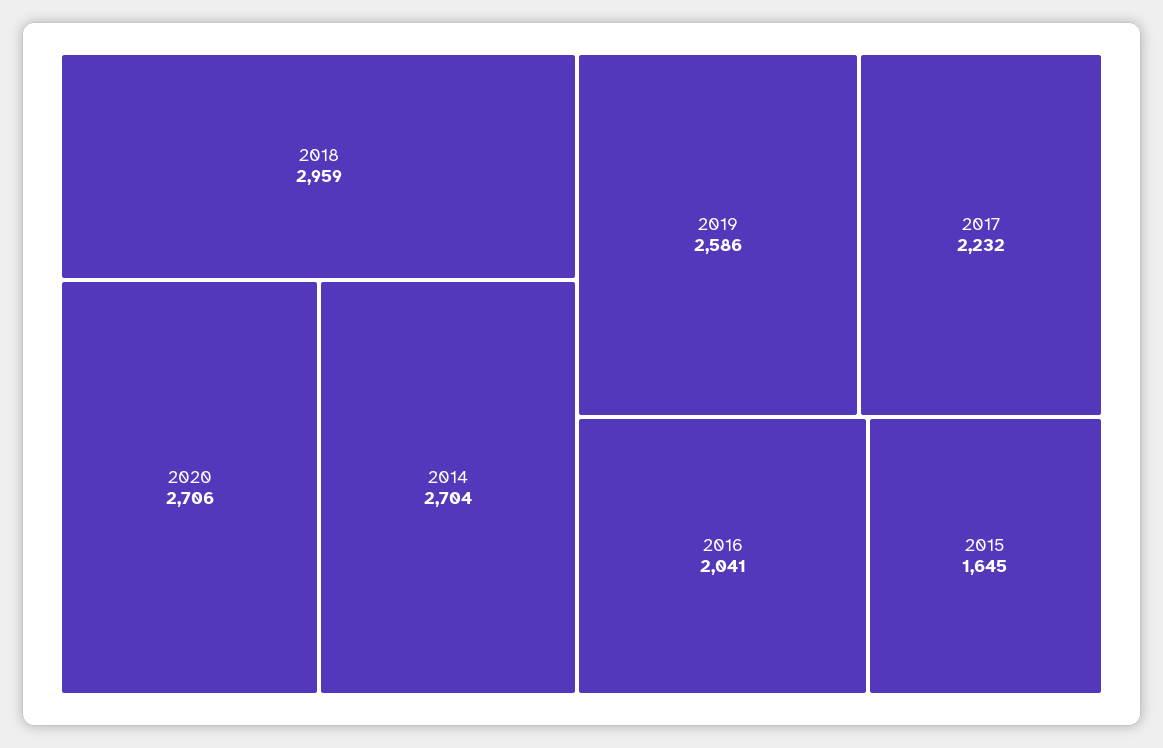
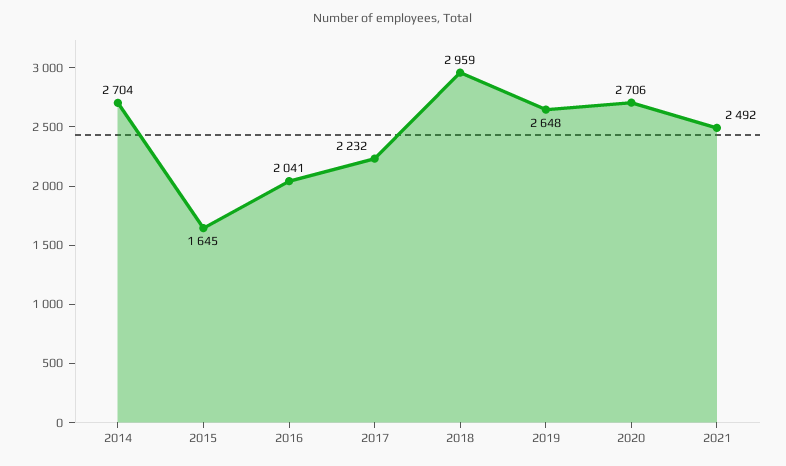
2019: 2586 -> 2648
2021: none -> 2492

